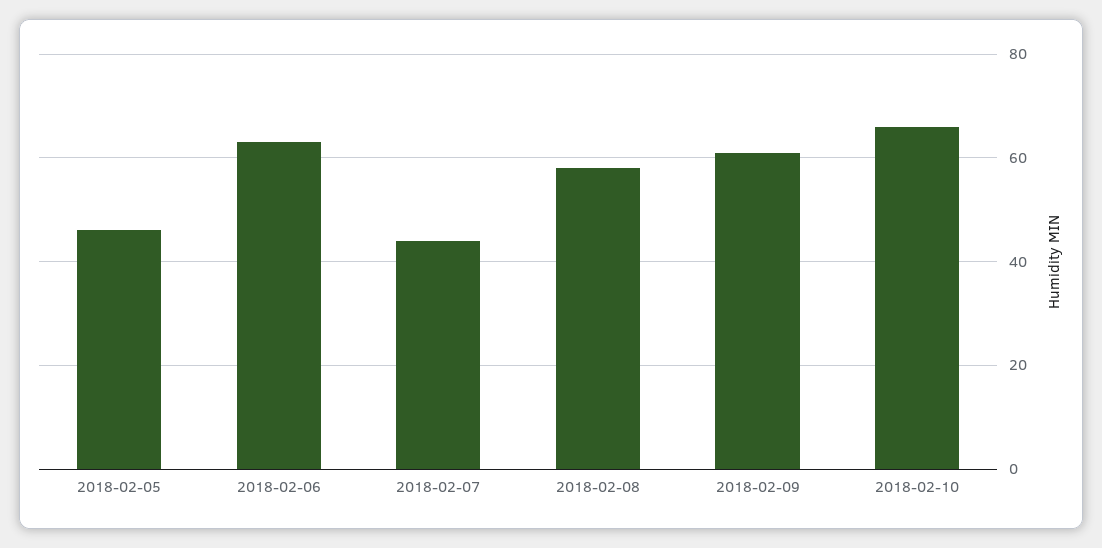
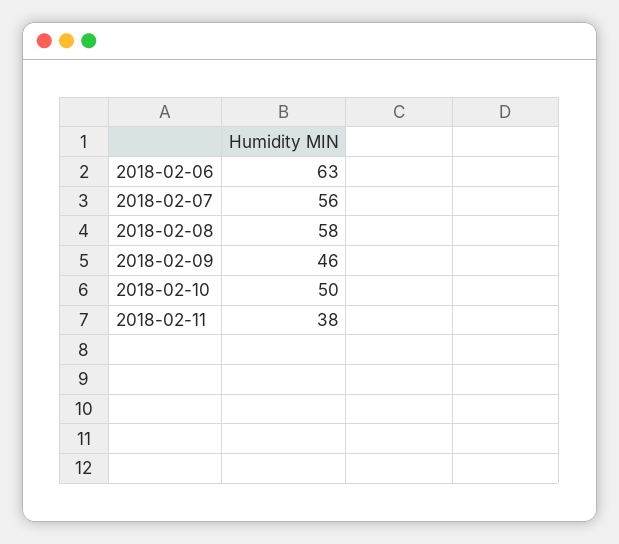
2018-02-05: 45 -> none
2018-02-07: 45 -> 56
2018-02-09: 60 -> 46
2018-02-10: 65 -> 50
2018-02-11: none -> 38

